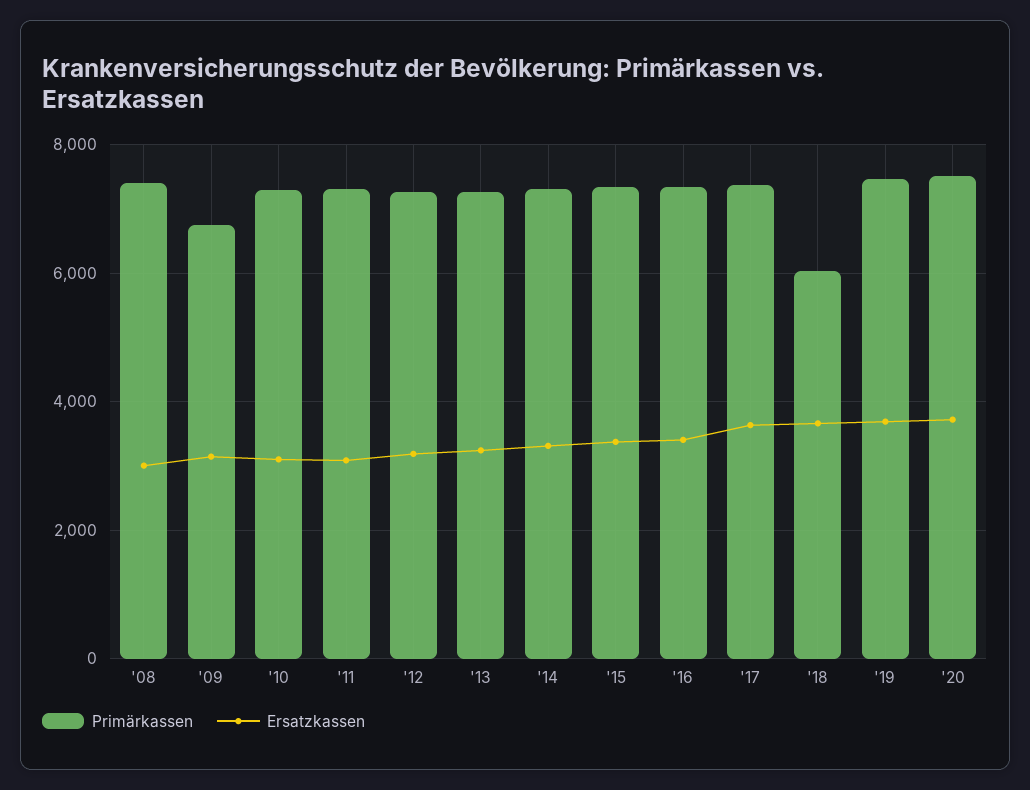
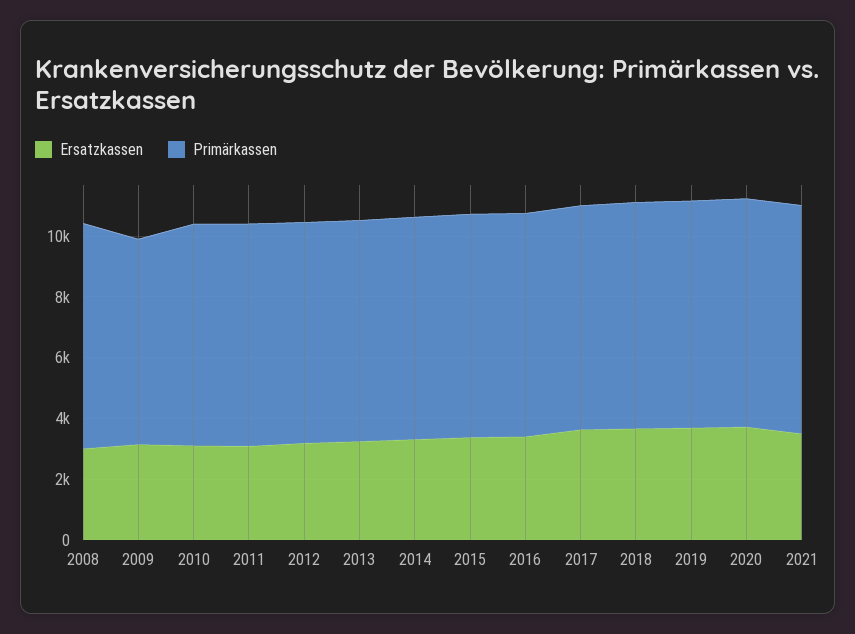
Primärkassen, '18: 6000 -> 7500
Ersatzkassen, 2021: none -> 3500
Primärkassen, 2021: none -> 7500

